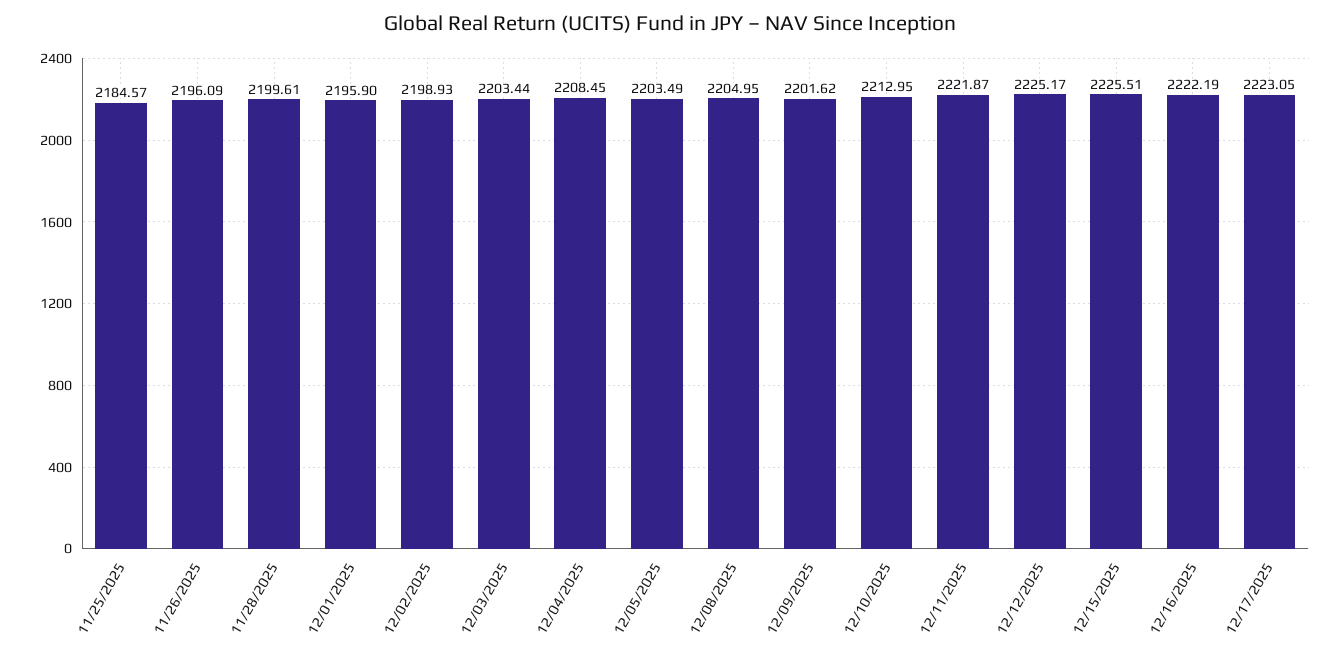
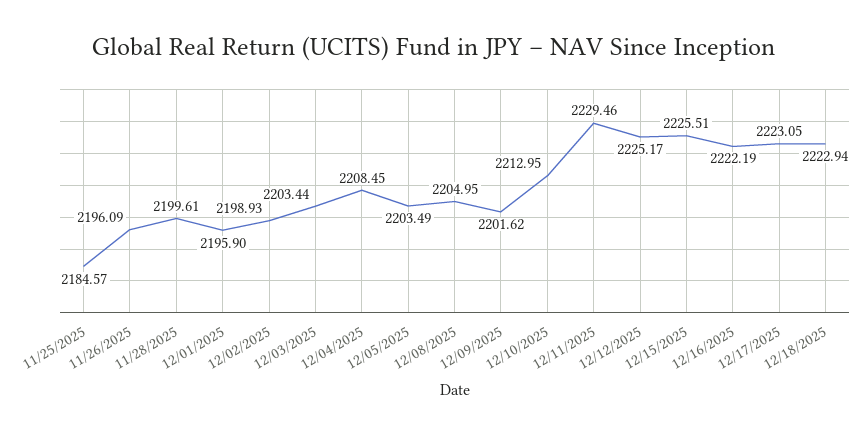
12/11/2025: 2221.87 -> 2229.46
12/18/2025: none -> 2222.94

